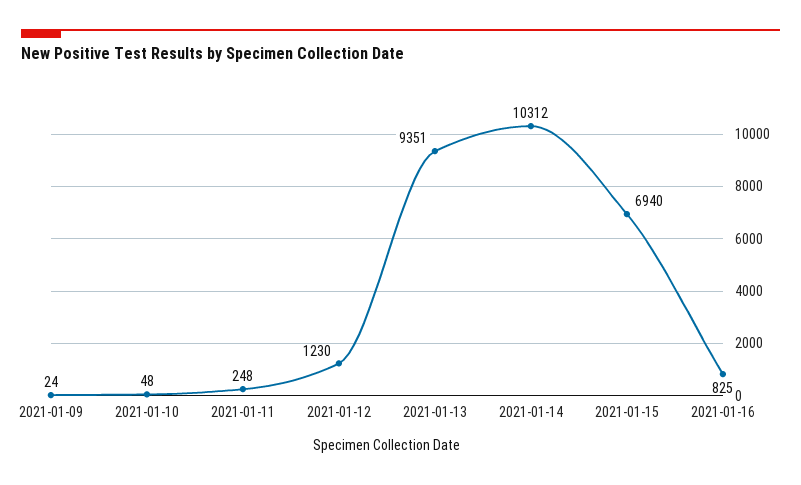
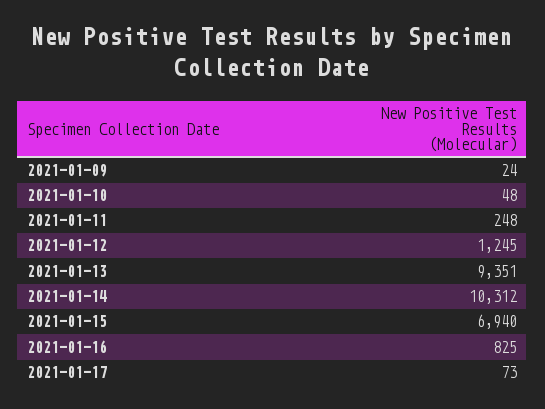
2021-01-12: 1230 -> 1245
2021-01-17: none -> 73

